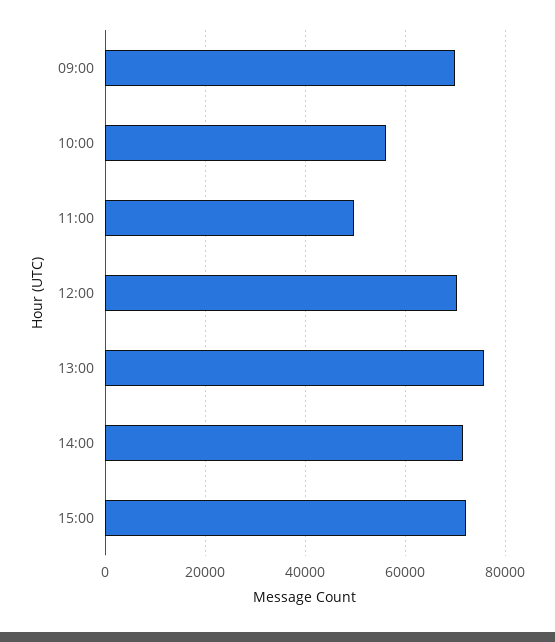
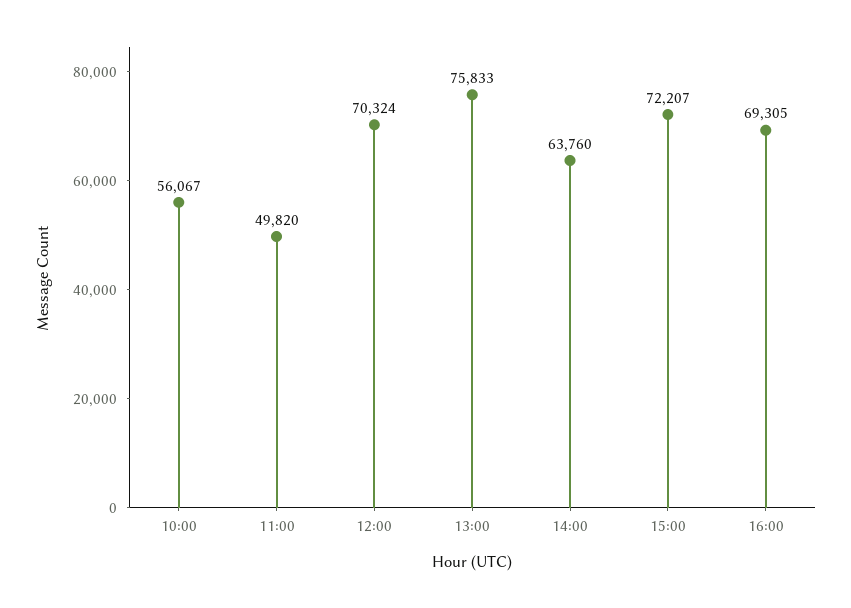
09:00: 70000 -> none
14:00: 72000 -> 63760
16:00: none -> 69305

